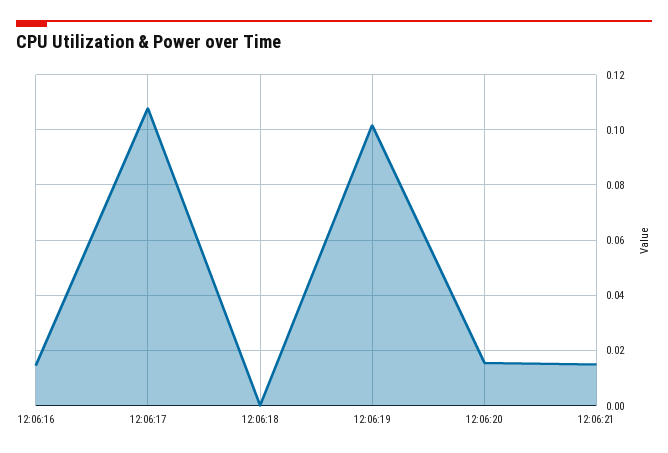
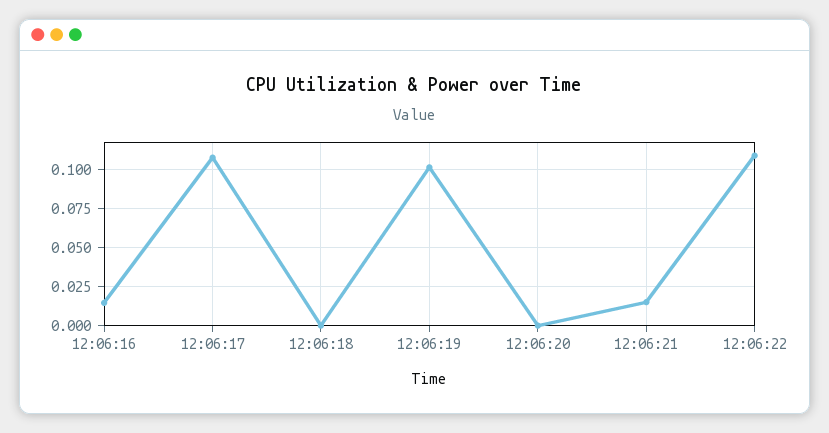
12:06:20: 0.015 -> 0
12:06:22: none -> 0.11

